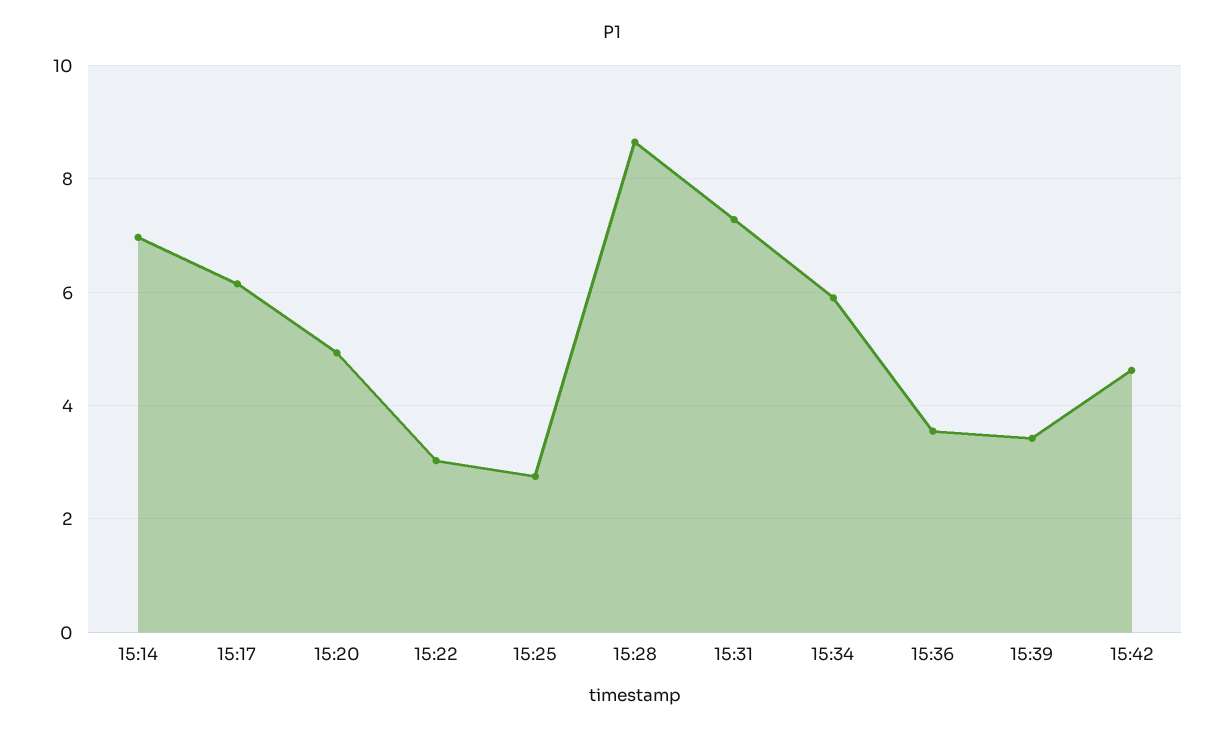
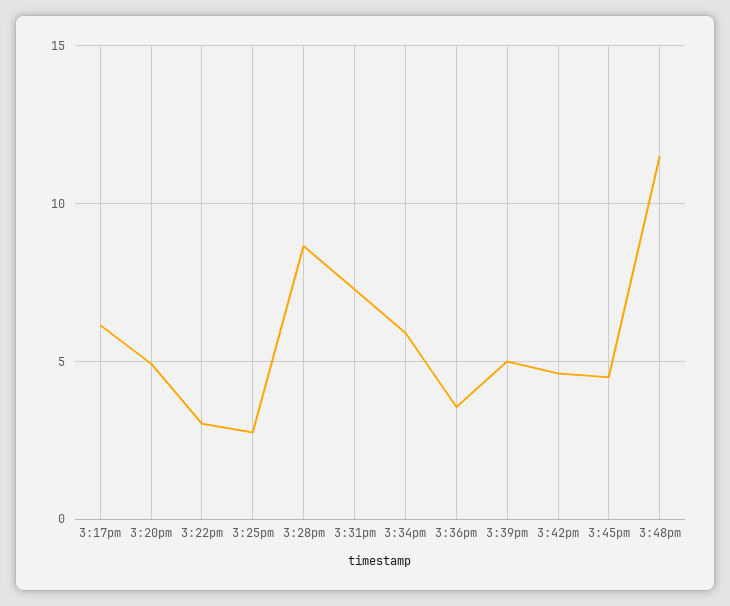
15:14: 7 -> none
15:39: 3.4 -> 5
3:45pm: none -> 4.5
3:48pm: none -> 11.5

